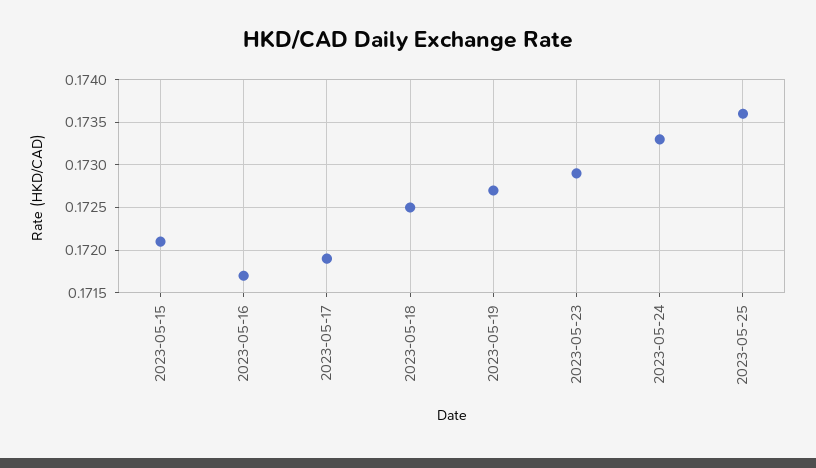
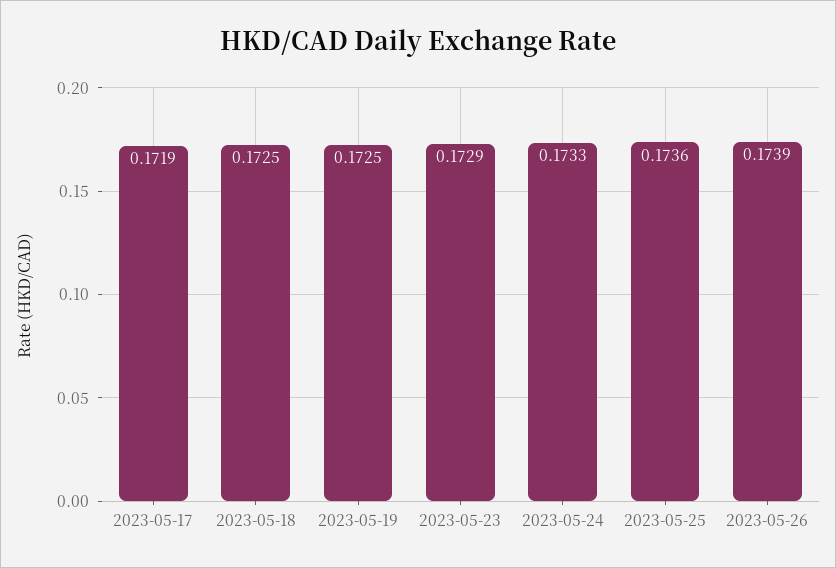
2023-05-15: 0.1721 -> none
2023-05-16: 0.1717 -> none
2023-05-19: 0.1727 -> 0.1725
2023-05-26: none -> 0.1739

